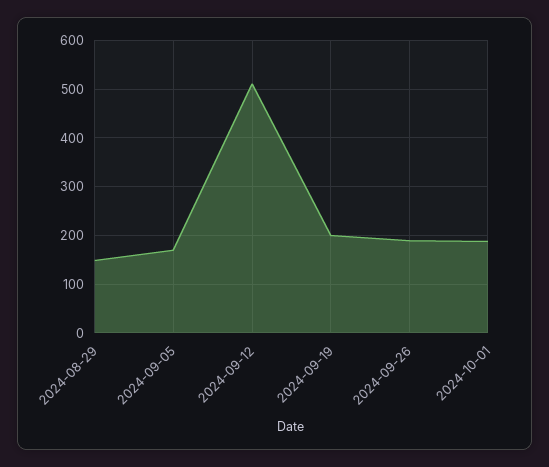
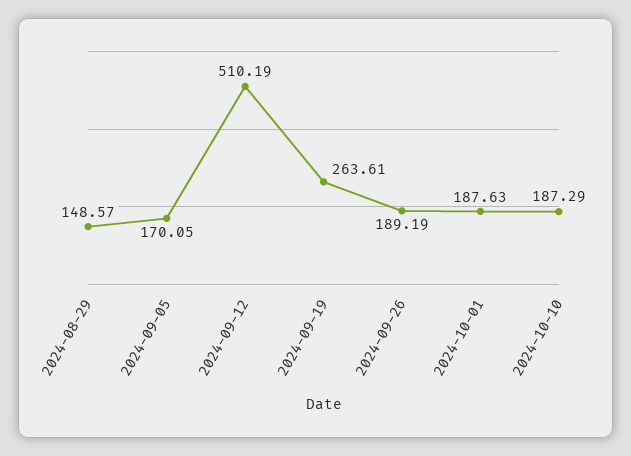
2024-09-19: 200 -> 263.61
2024-10-10: none -> 187.29

